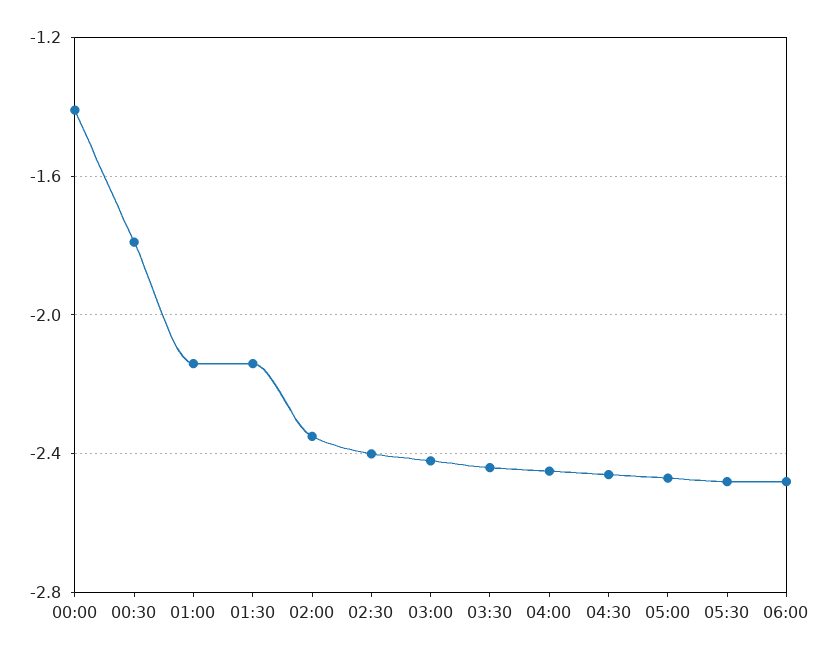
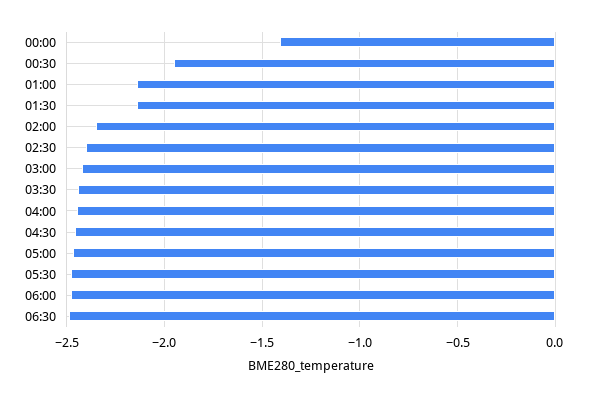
00:30: -1.8 -> -1.95
06:30: none -> -2.5

